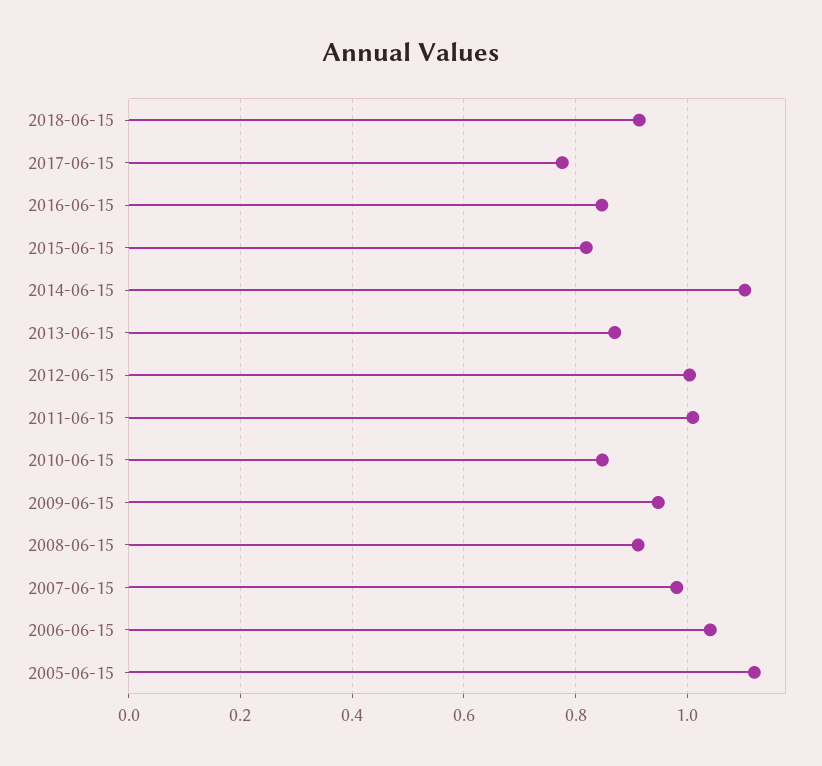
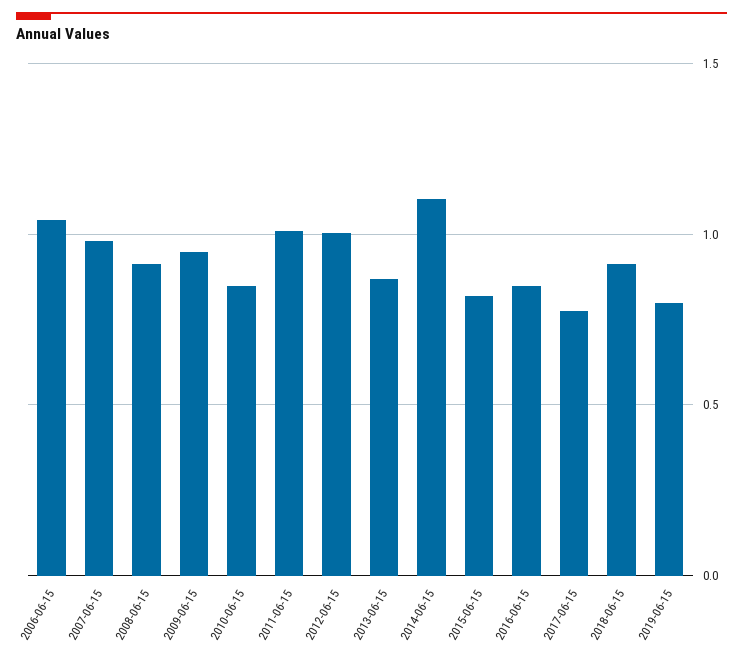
2005-06-15: 1.12 -> none
2019-06-15: none -> 0.8

